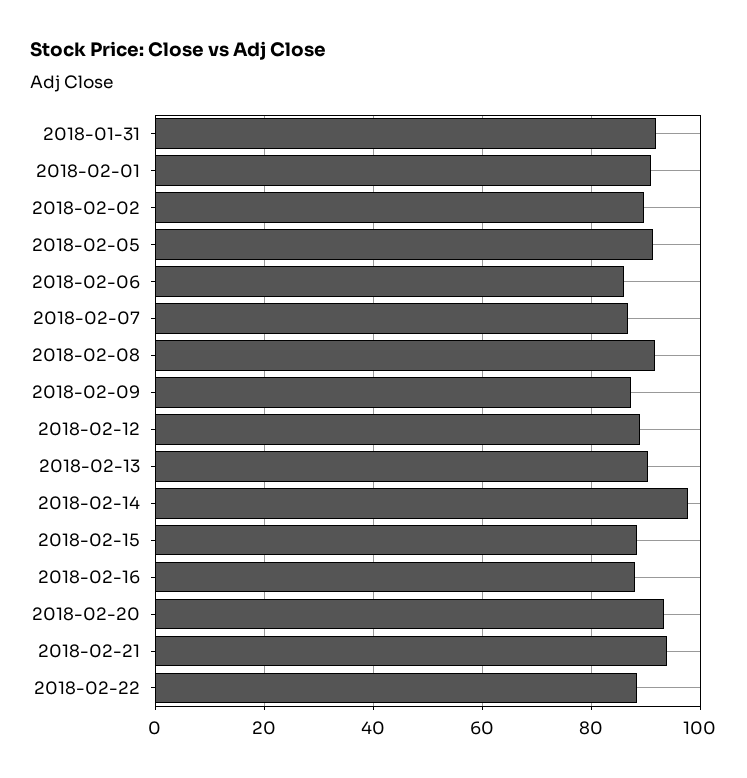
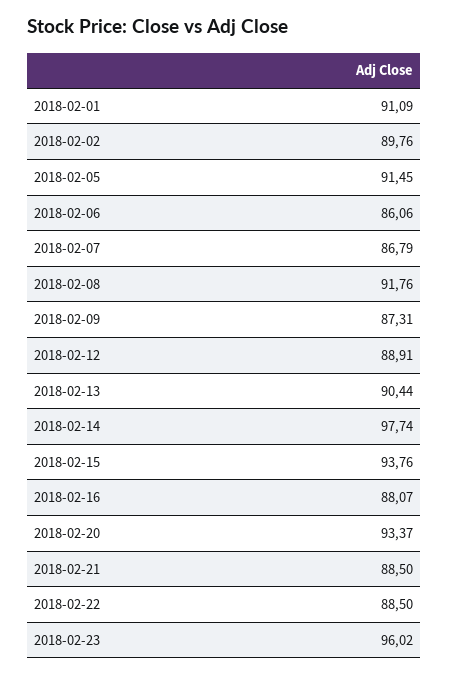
2018-01-31: 92 -> none
2018-02-15: 88 -> 93.76
2018-02-21: 94 -> 88.5
2018-02-23: none -> 96.02

